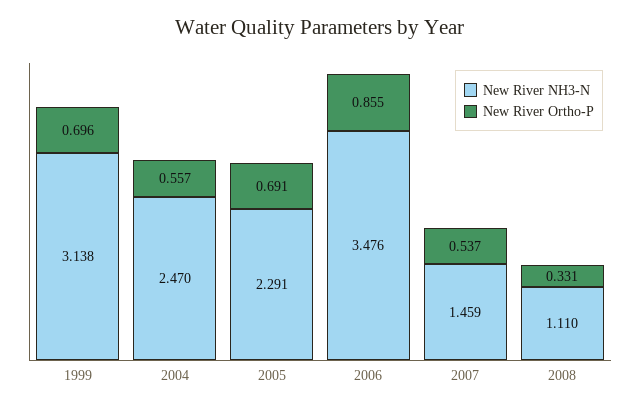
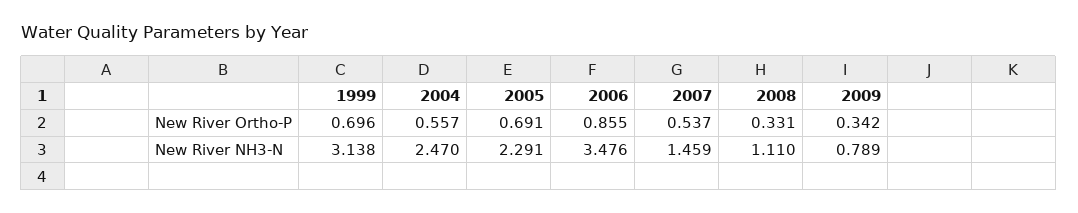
New River Ortho-P, 2009: none -> 0.342
New River NH3-N, 2009: none -> 0.789

